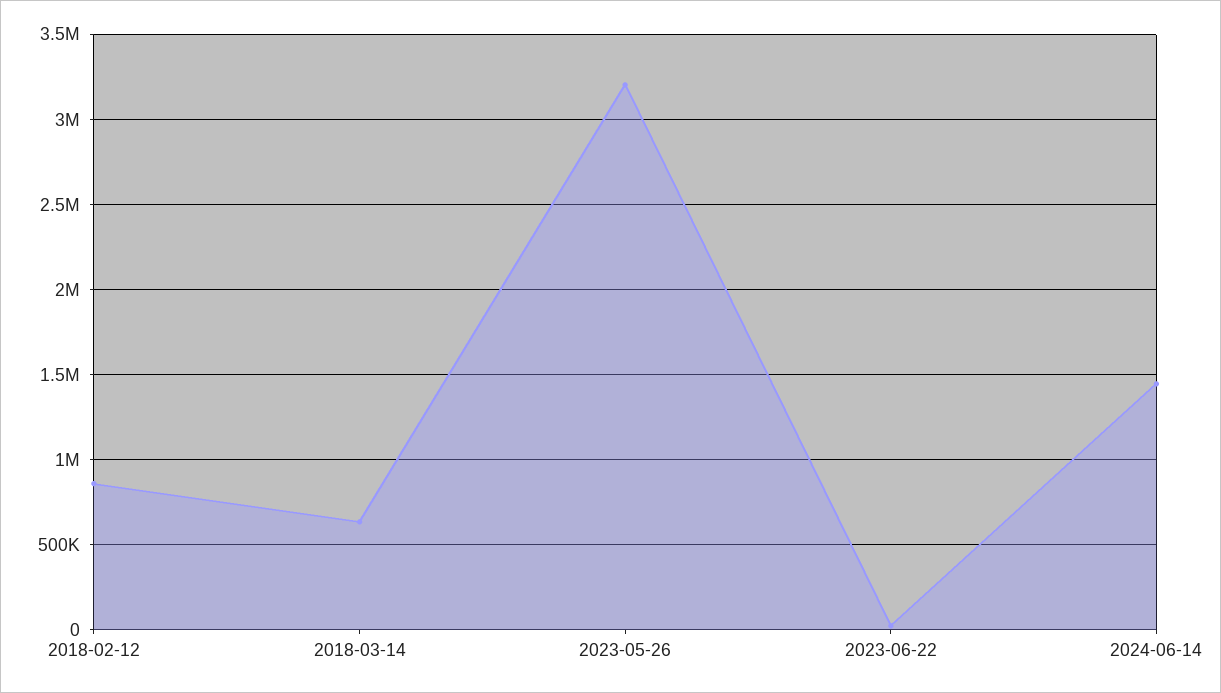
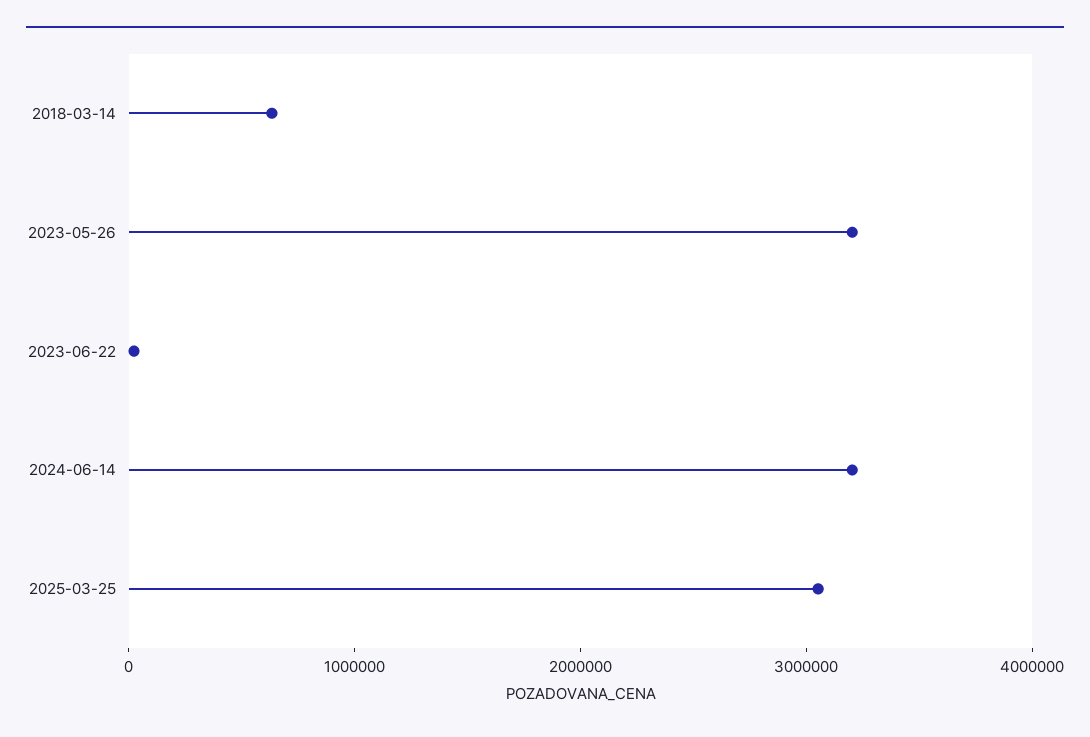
2018-02-12: 850000 -> none
2024-06-14: 1450000 -> 3200000
2025-03-25: none -> 3000000

